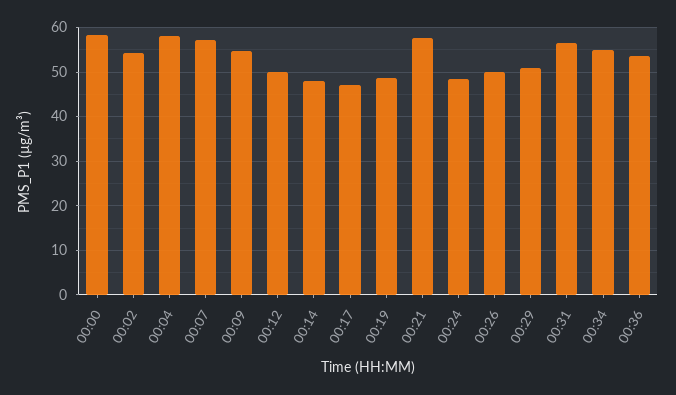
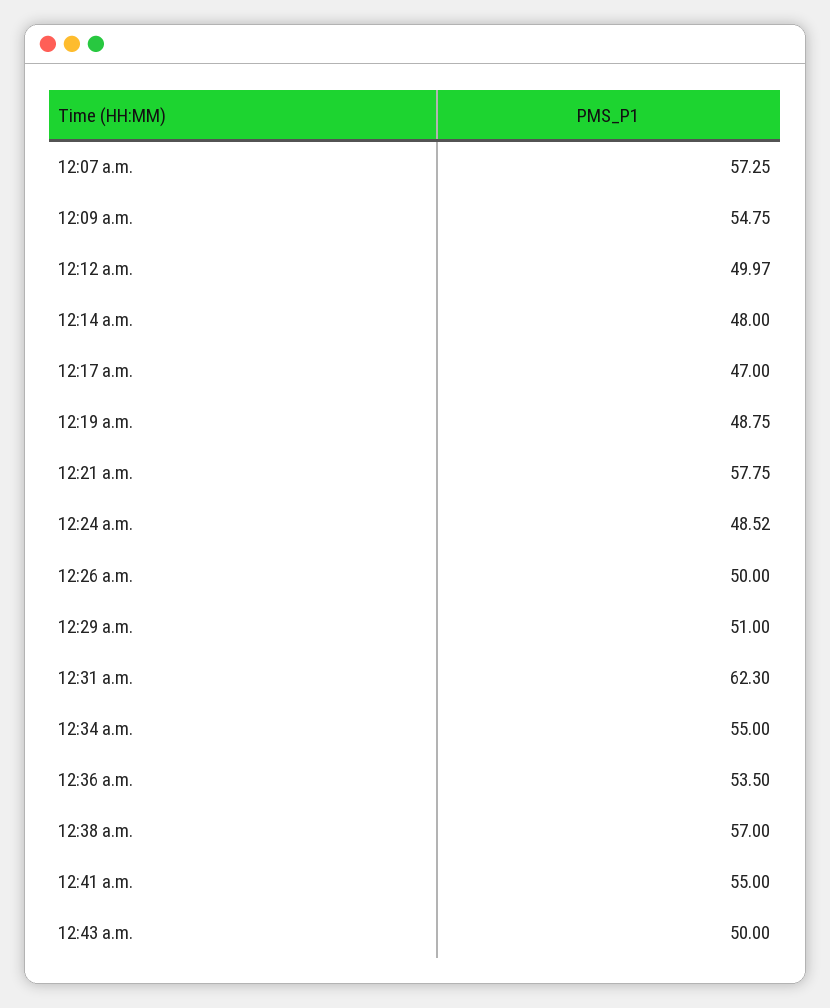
00:00: 58 -> none
00:02: 54 -> none
00:04: 58 -> none
00:31: 56 -> 62.3
12:38 a.m.: none -> 57
12:41 a.m.: none -> 55
12:43 a.m.: none -> 50

